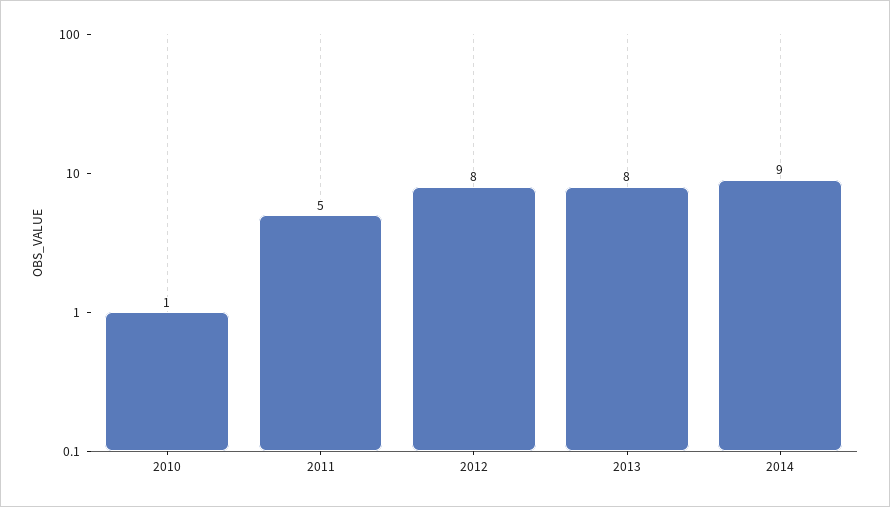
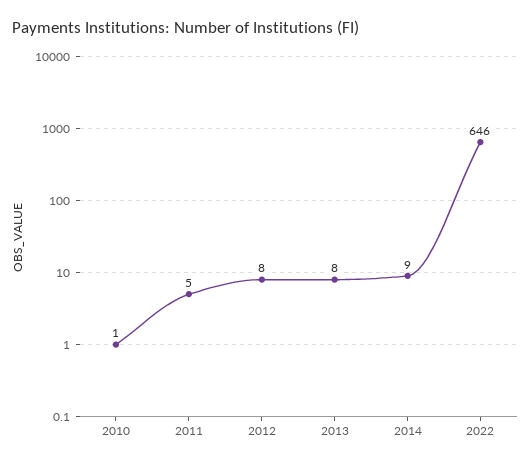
2022: none -> 646

